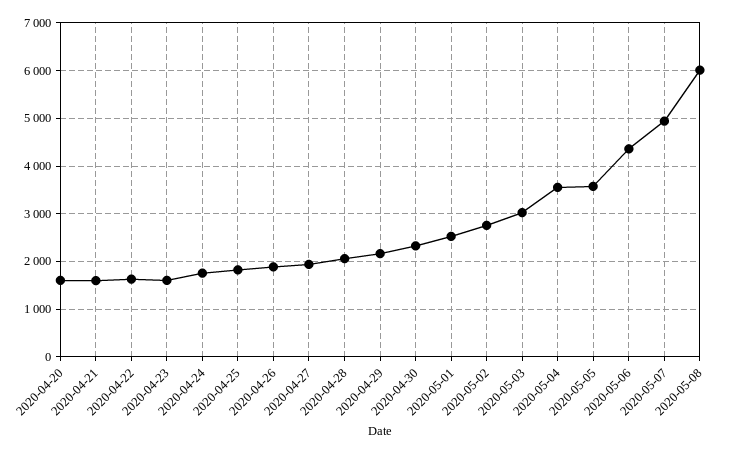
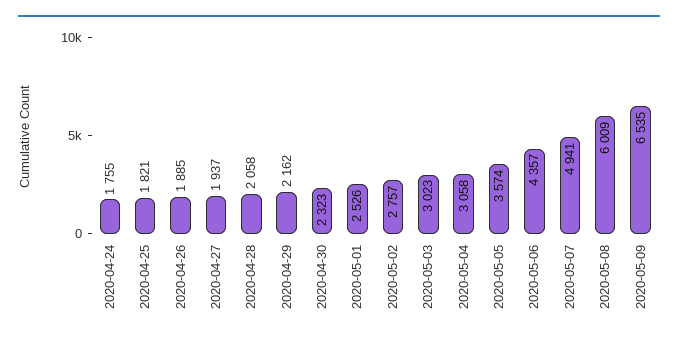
2020-04-20: 1600 -> none
2020-04-21: 1600 -> none
2020-04-22: 1600 -> none
2020-04-23: 1600 -> none
2020-05-04: 3600 -> 3058
2020-05-09: none -> 6535

